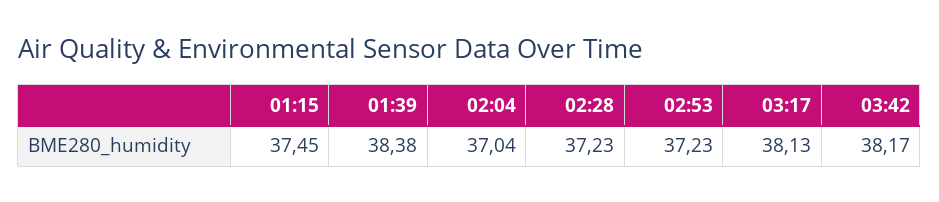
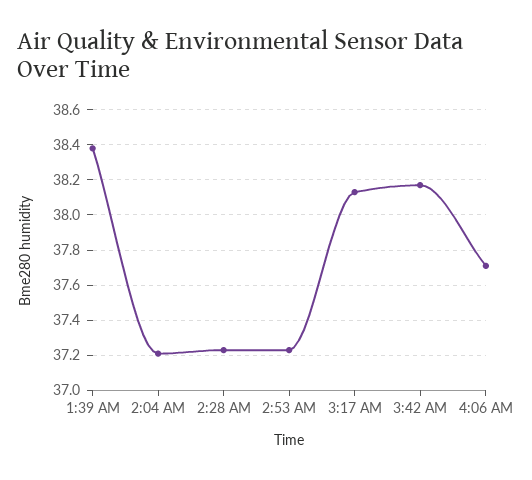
01:15: 37.45 -> none
02:04: 37.04 -> 37.2
4:06 AM: none -> 37.7

